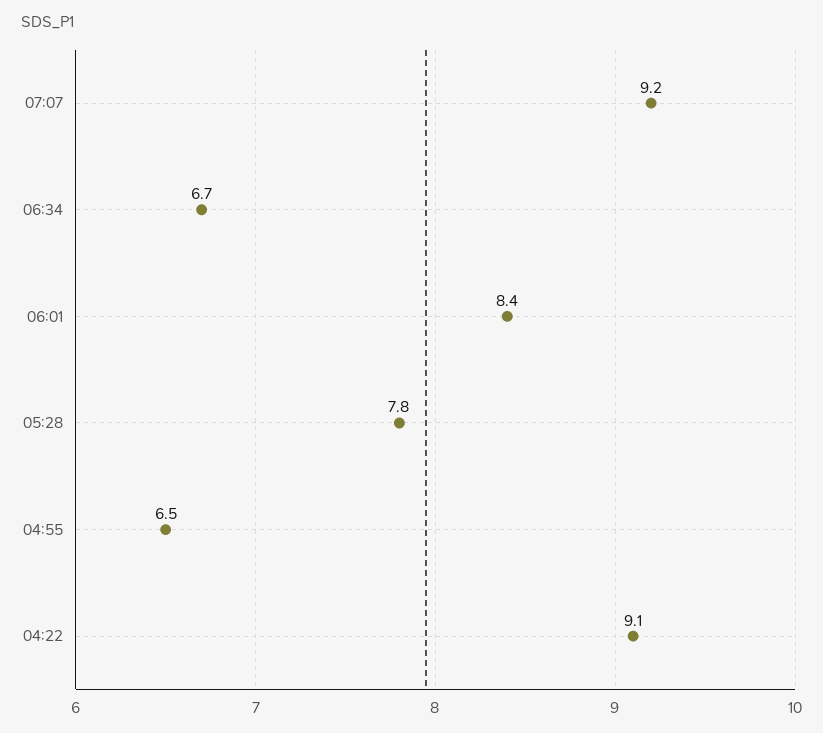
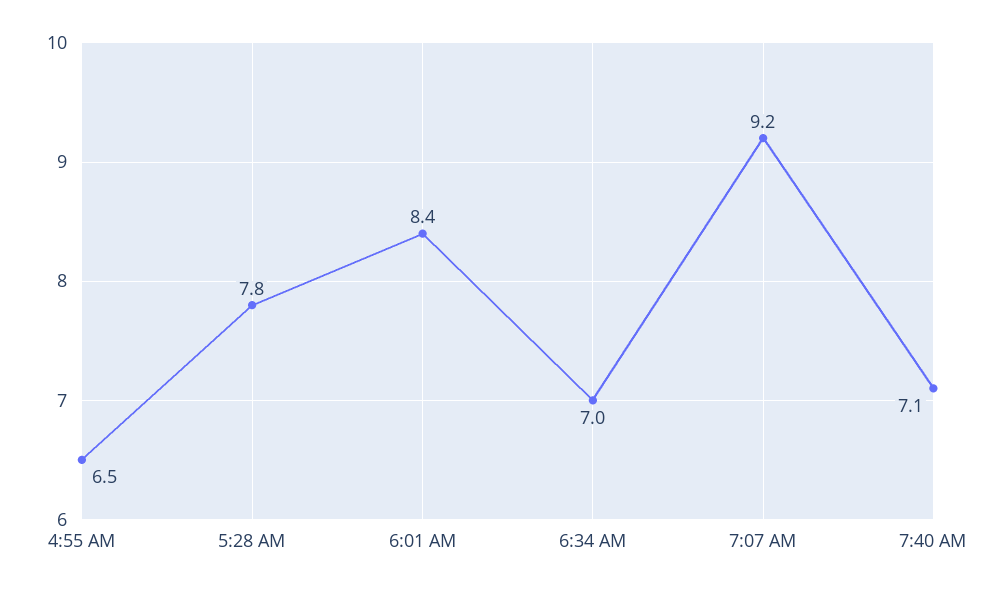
06:34: 6.7 -> 7
04:22: 9.1 -> none
7:40 AM: none -> 7.1

